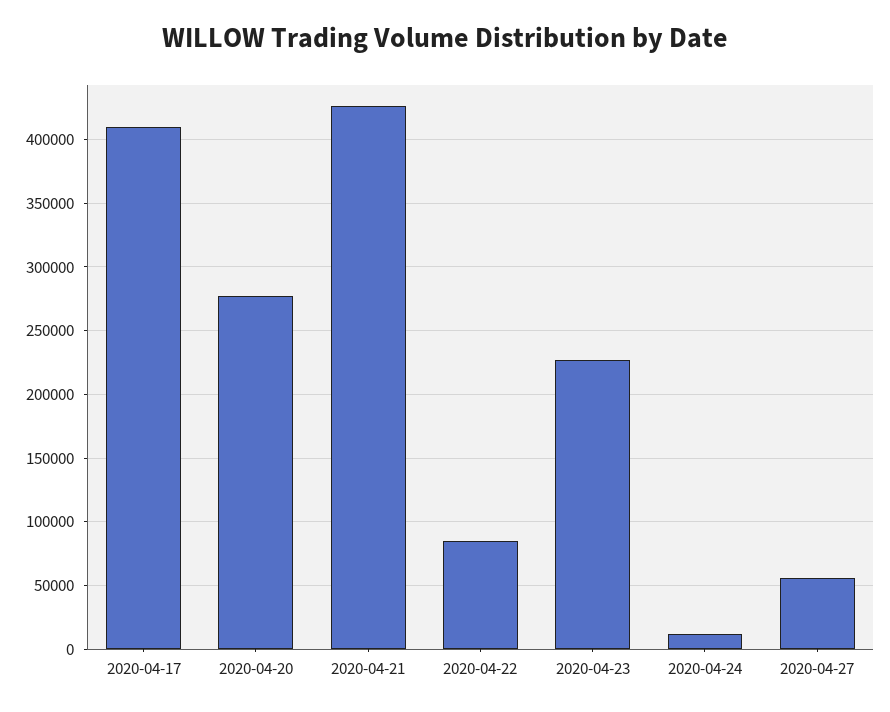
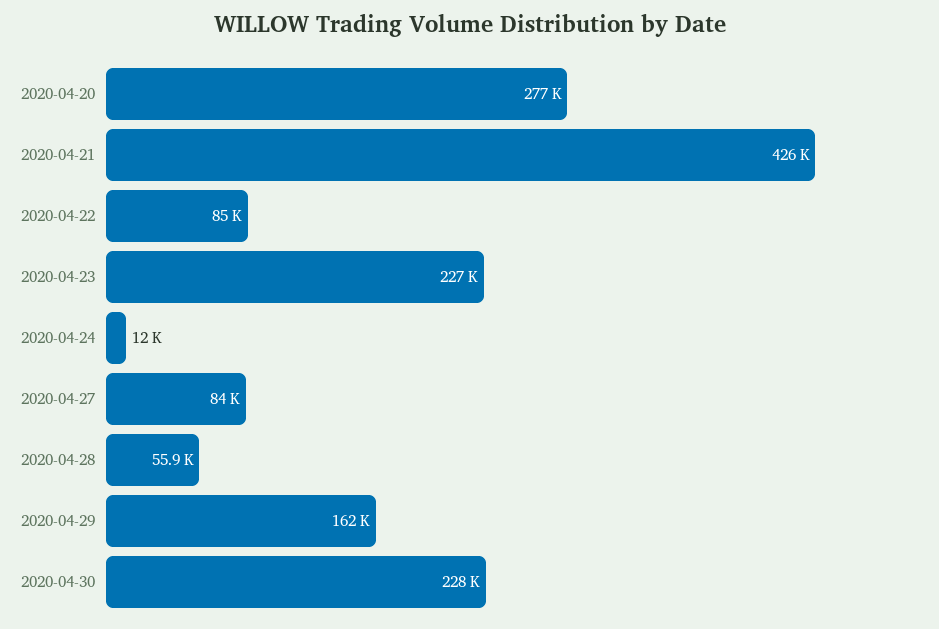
2020-04-17: 410000 -> none
2020-04-27: 55000 -> 84000
2020-04-28: none -> 55900
2020-04-29: none -> 162000
2020-04-30: none -> 228000

